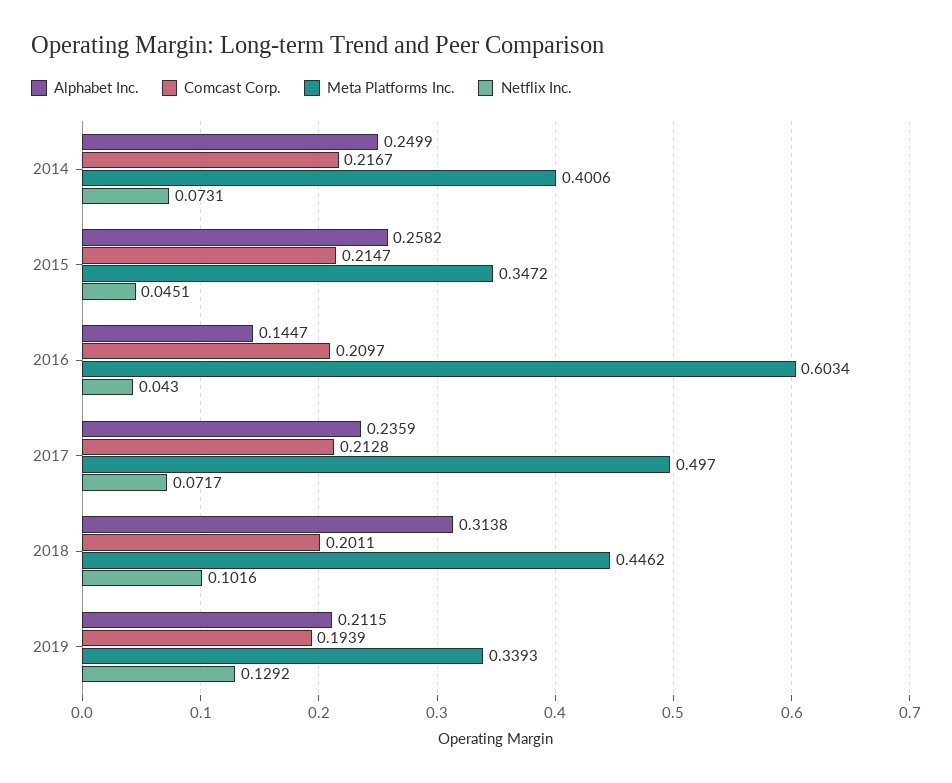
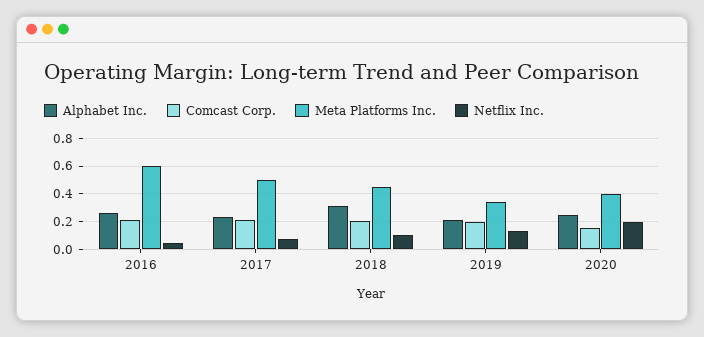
Alphabet Inc., 2014: 0.2499 -> none
Comcast Corp., 2014: 0.2167 -> none
Meta Platforms Inc., 2014: 0.4006 -> none
Netflix Inc., 2014: 0.0731 -> none
Alphabet Inc., 2015: 0.2582 -> none
Comcast Corp., 2015: 0.2147 -> none
Meta Platforms Inc., 2015: 0.3472 -> none
Netflix Inc., 2015: 0.0451 -> none
Alphabet Inc., 2016: 0.1447 -> 0.25
Alphabet Inc., 2020: none -> 0.25
Comcast Corp., 2020: none -> 0.15
Meta Platforms Inc., 2020: none -> 0.4
Netflix Inc., 2020: none -> 0.2

